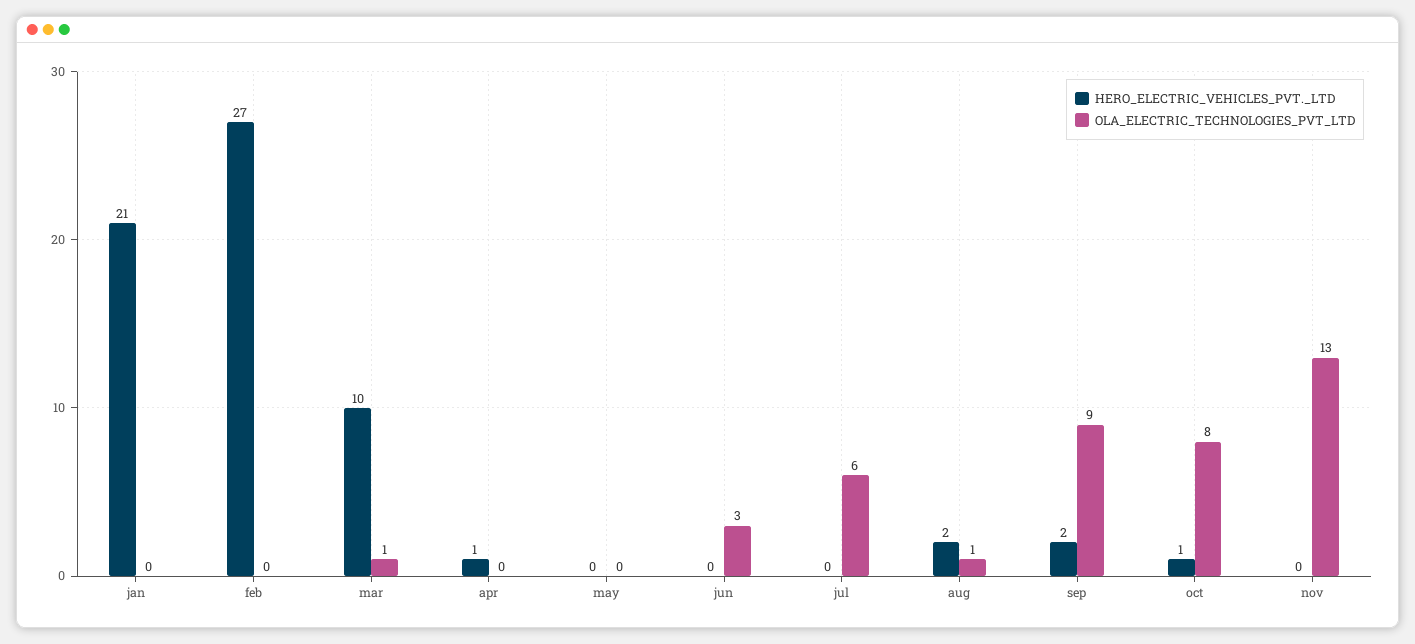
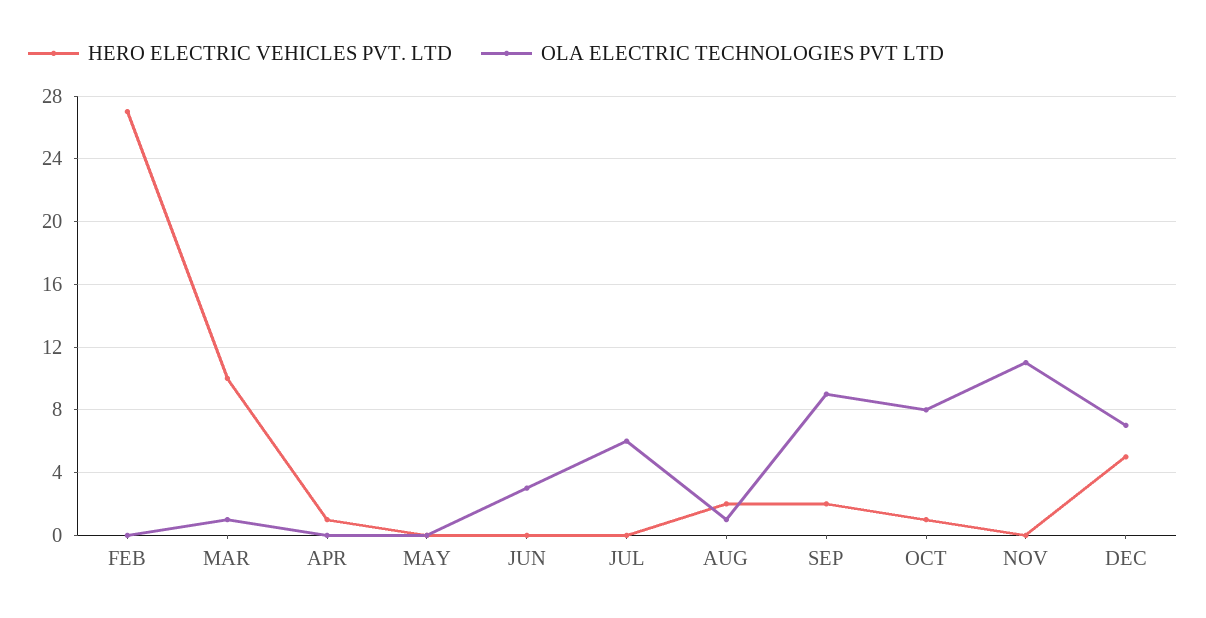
HERO_ELECTRIC_VEHICLES_PVT._LTD, jan: 21 -> none
OLA_ELECTRIC_TECHNOLOGIES_PVT_LTD, jan: 0 -> none
OLA_ELECTRIC_TECHNOLOGIES_PVT_LTD, nov: 13 -> 11
HERO_ELECTRIC_VEHICLES_PVT._LTD, DEC: none -> 5
OLA_ELECTRIC_TECHNOLOGIES_PVT_LTD, DEC: none -> 7

